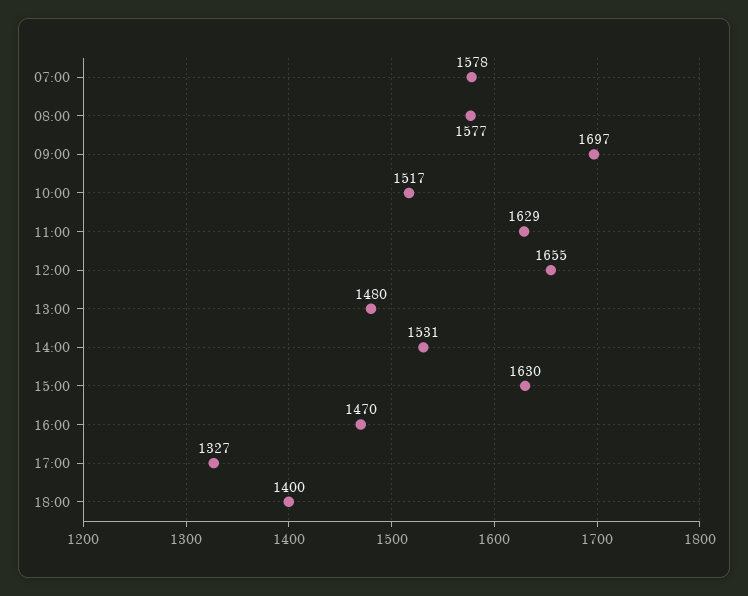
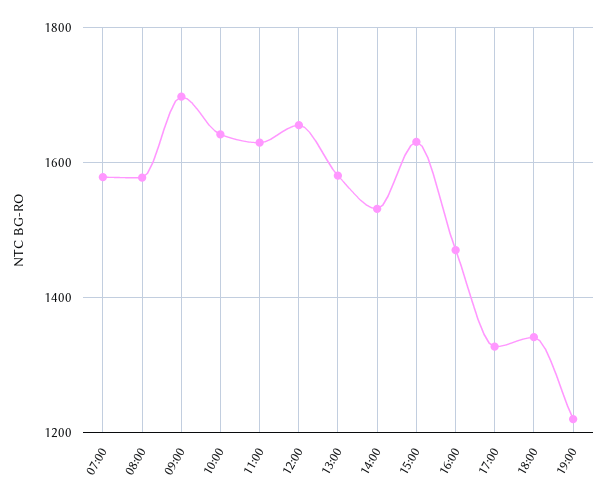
10:00: 1517 -> 1640
13:00: 1480 -> 1580
18:00: 1400 -> 1340
19:00: none -> 1220

